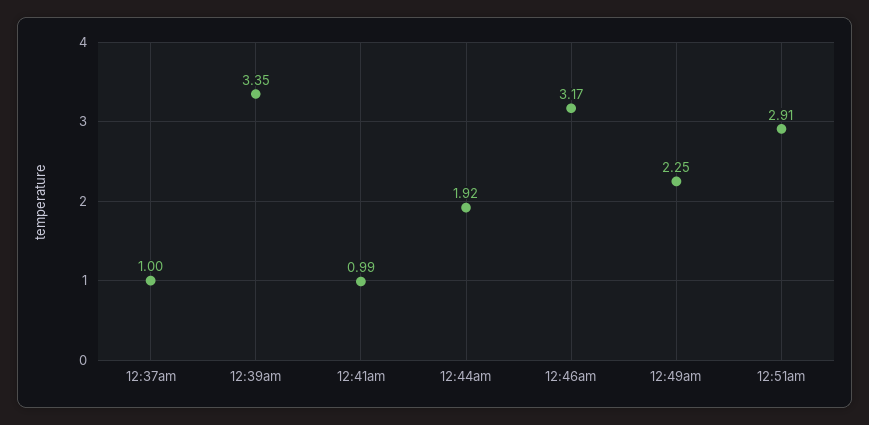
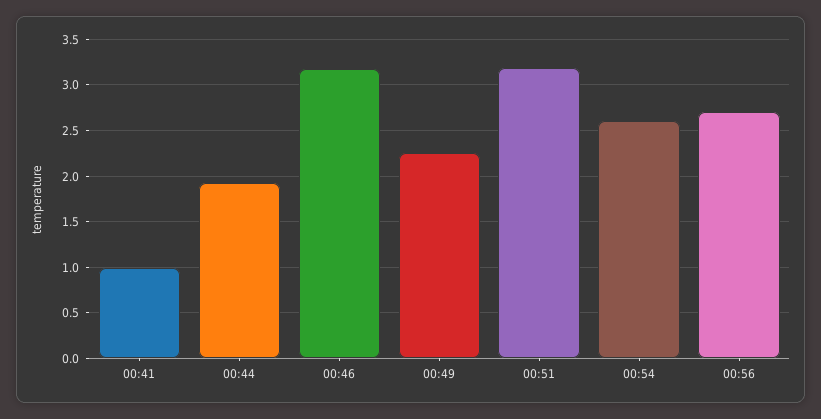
12:37am: 1 -> none
12:39am: 3.35 -> none
12:51am: 2.91 -> 3.2
00:54: none -> 2.6
00:56: none -> 2.7

